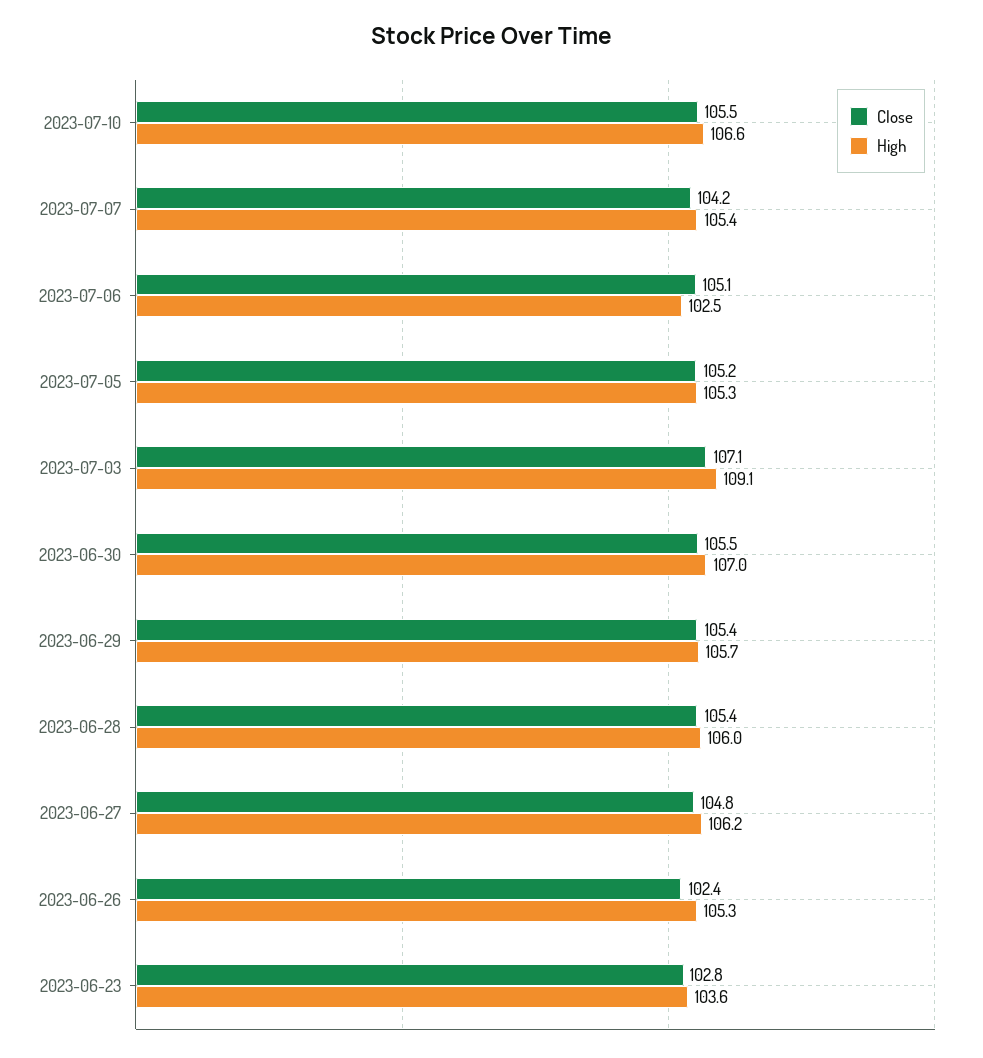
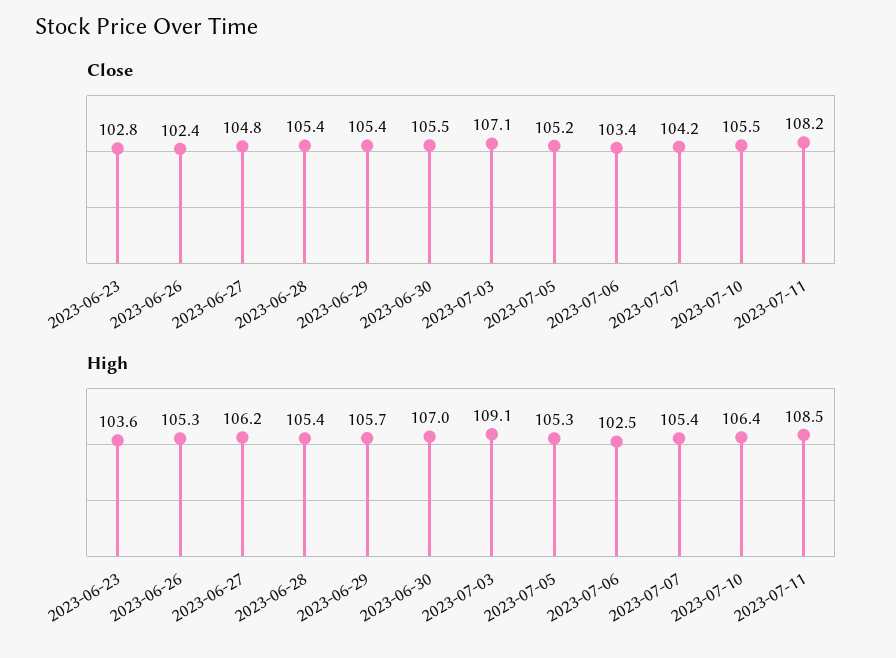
High, 2023-07-10: 106.6 -> 106.4
Close, 2023-07-06: 105.1 -> 103.4
High, 2023-06-28: 106 -> 105.4
Close, 2023-07-11: none -> 108.2
High, 2023-07-11: none -> 108.5

